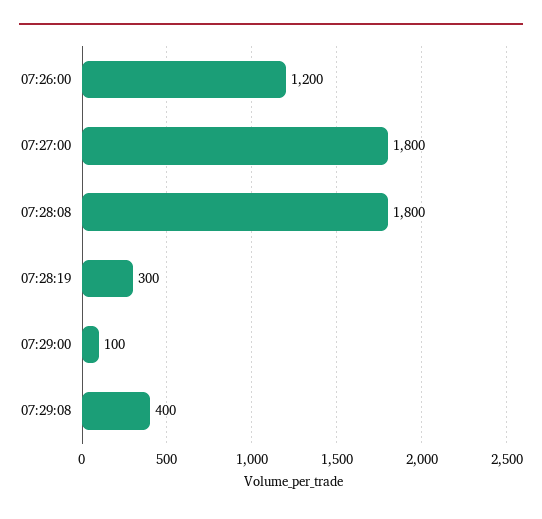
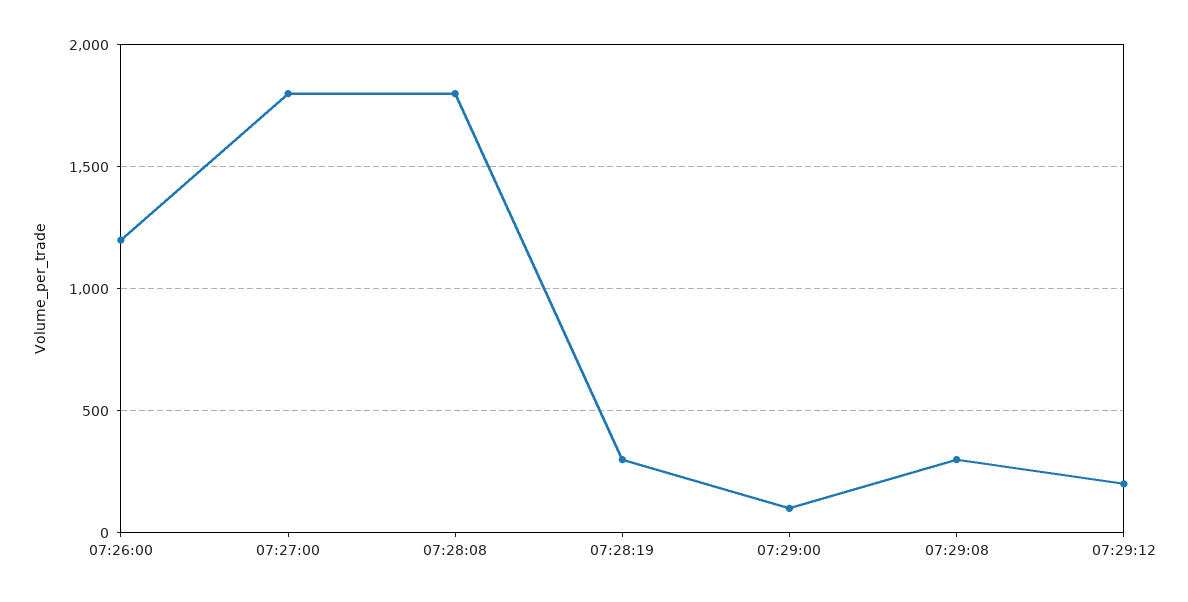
07:29:08: 400 -> 300
07:29:12: none -> 200

